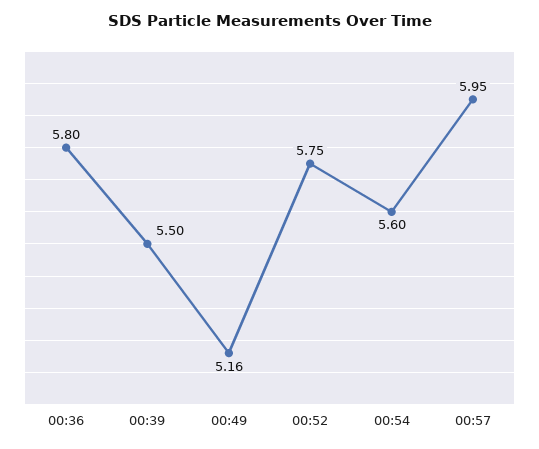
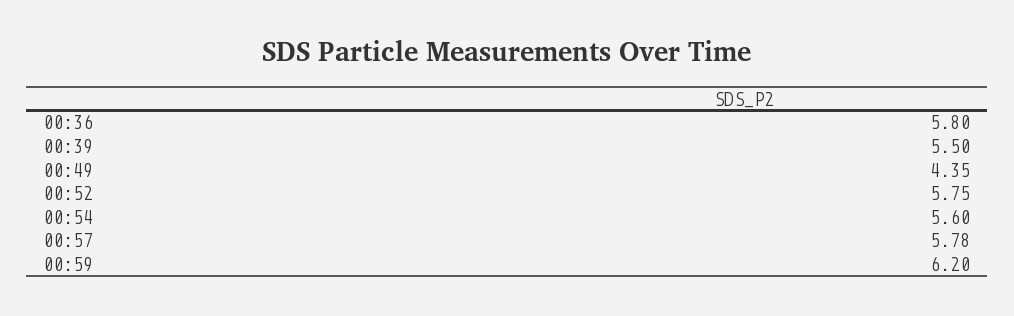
00:49: 5.16 -> 4.35
00:57: 5.95 -> 5.78
00:59: none -> 6.2

